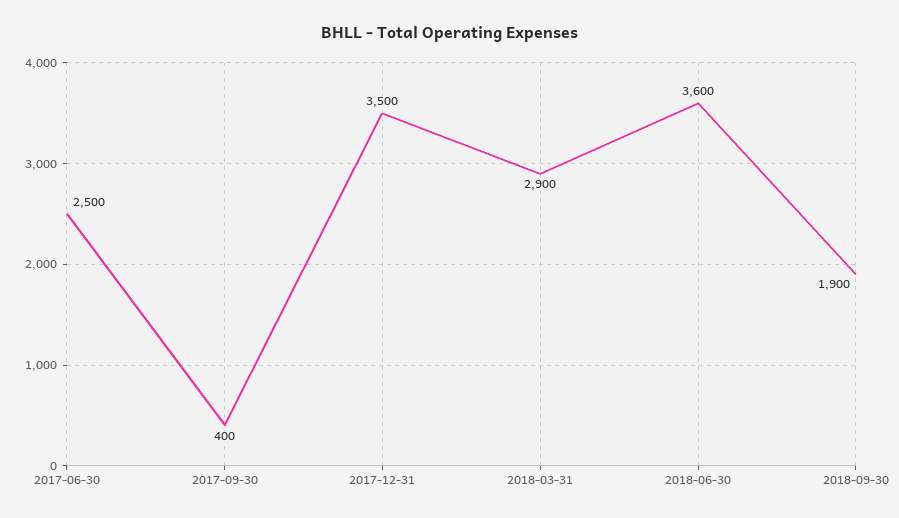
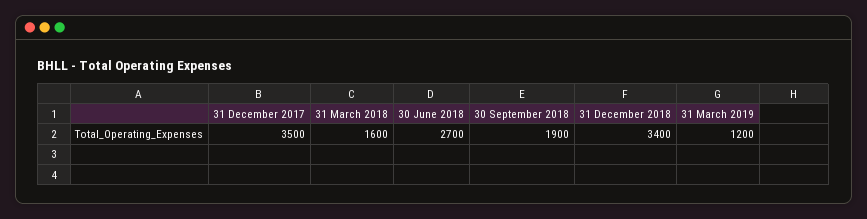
2017-06-30: 2500 -> none
2017-09-30: 400 -> none
2018-03-31: 2900 -> 1600
2018-06-30: 3600 -> 2700
31 December 2018: none -> 3400
31 March 2019: none -> 1200

